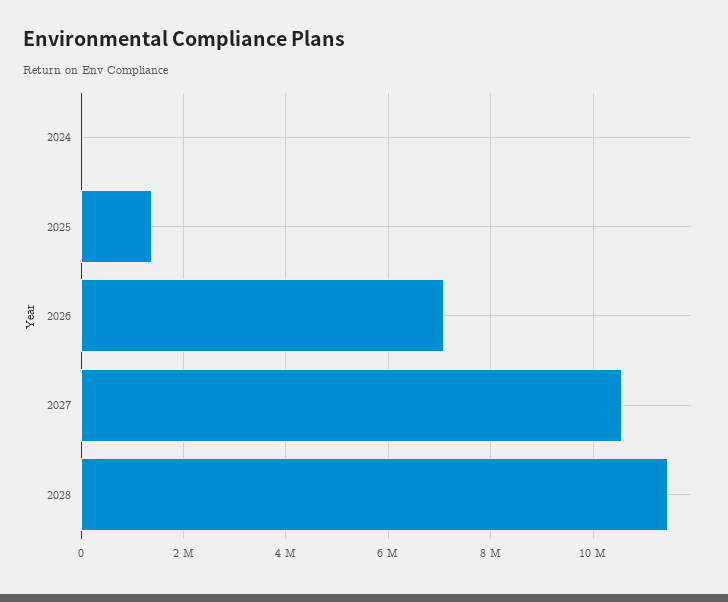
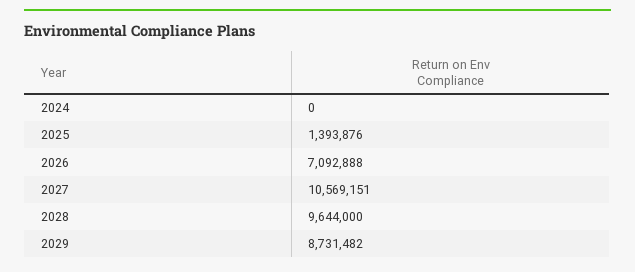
2028: 11400000 -> 9644000
2029: none -> 8731482

